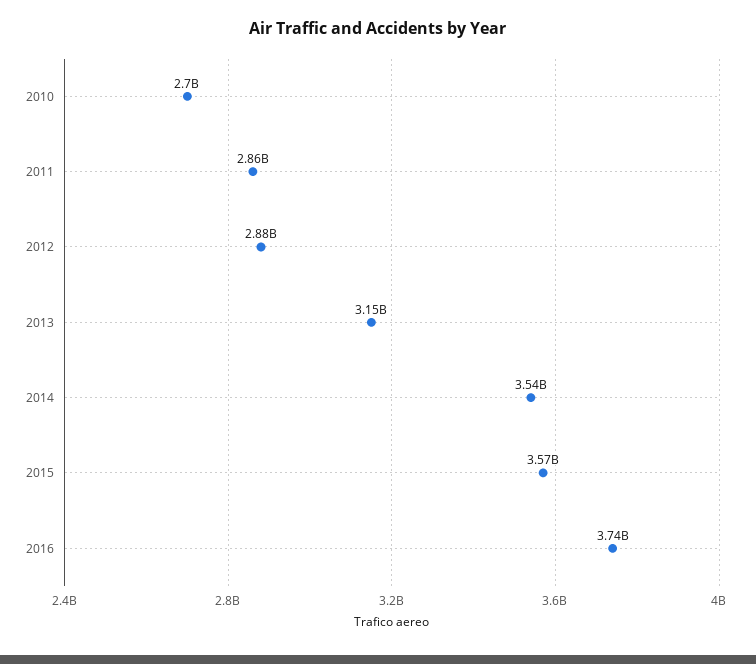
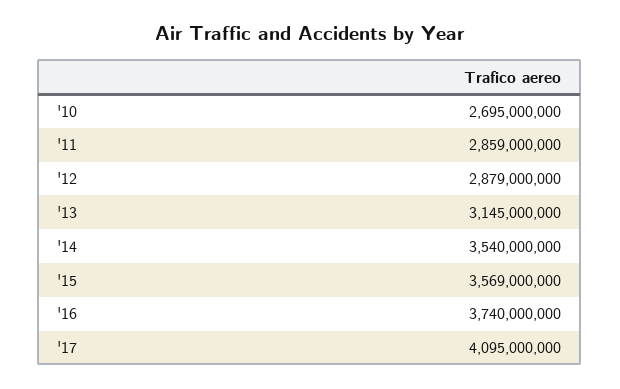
'17: none -> 4095000000

